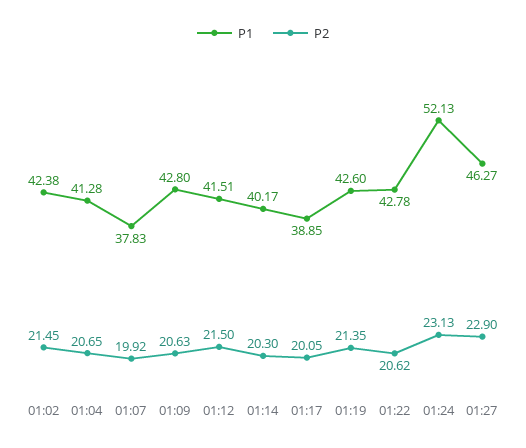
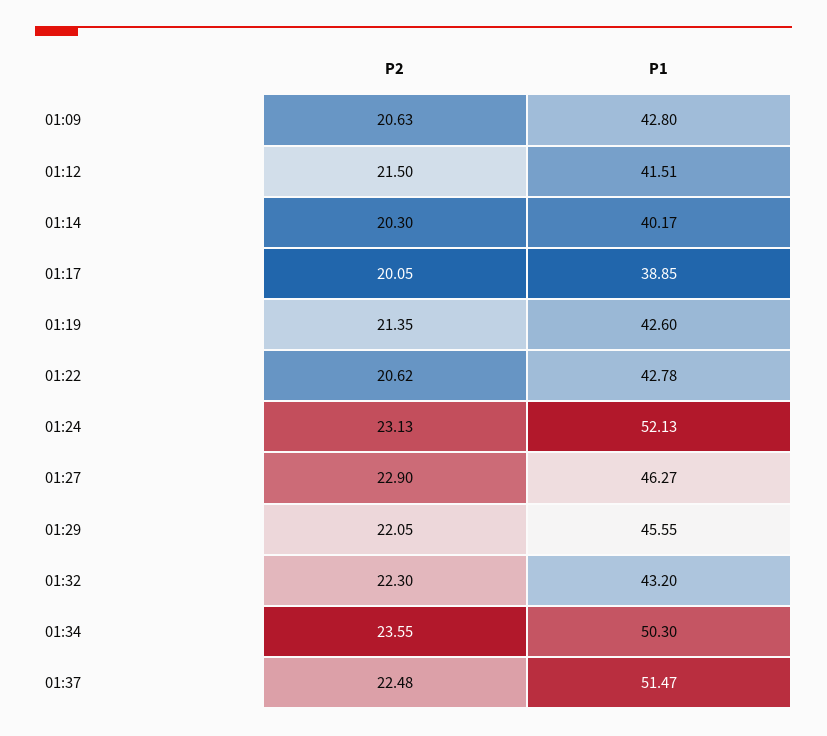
P1, 01:02: 42.38 -> none
P2, 01:02: 21.45 -> none
P1, 01:04: 41.28 -> none
P2, 01:04: 20.65 -> none
P1, 01:07: 37.83 -> none
P2, 01:07: 19.92 -> none
P2, 01:29: none -> 22.05
P1, 01:29: none -> 45.55
P2, 01:32: none -> 22.3
P1, 01:32: none -> 43.2
P2, 01:34: none -> 23.55
P1, 01:34: none -> 50.3
P2, 01:37: none -> 22.48
P1, 01:37: none -> 51.47

